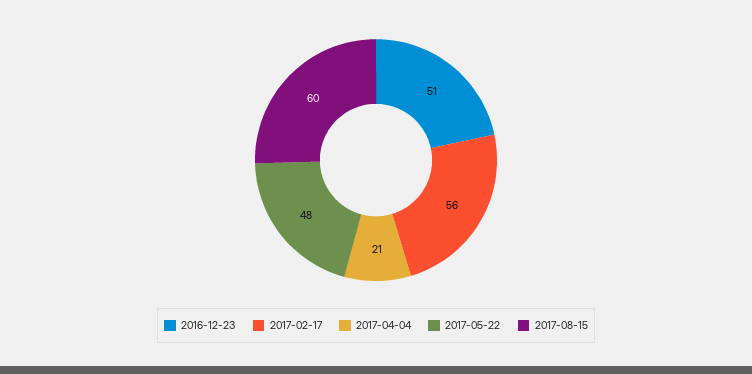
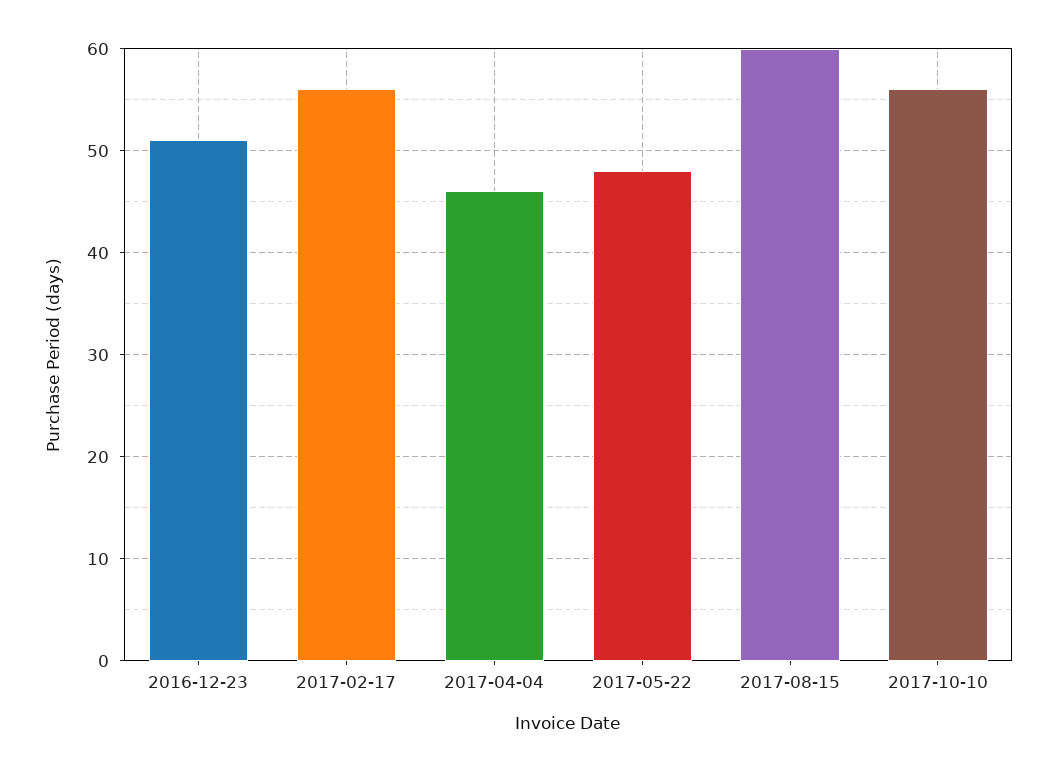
2017-04-04: 21 -> 46
2017-10-10: none -> 56

